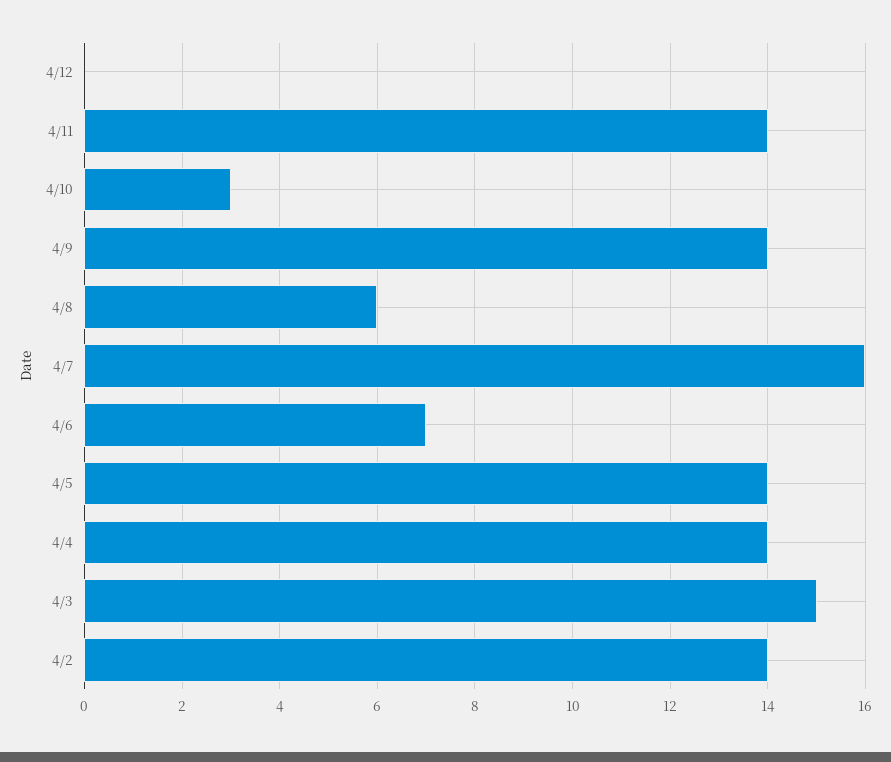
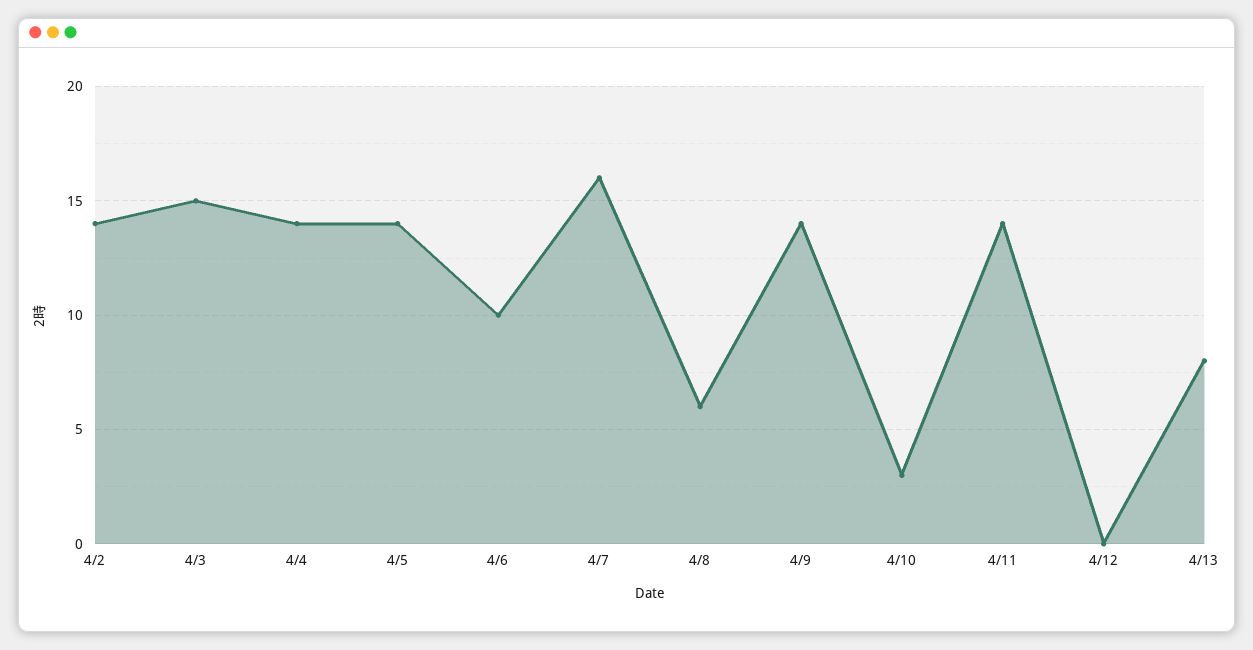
4/6: 7 -> 10
4/13: none -> 8

